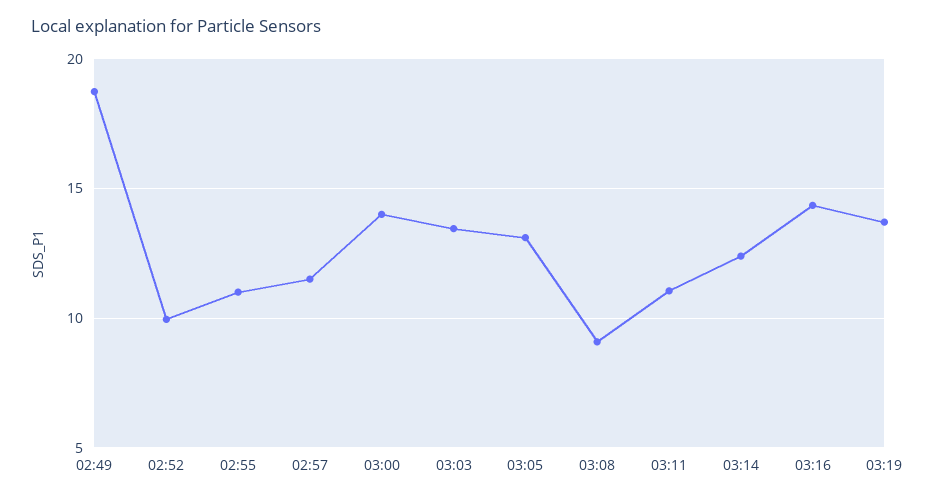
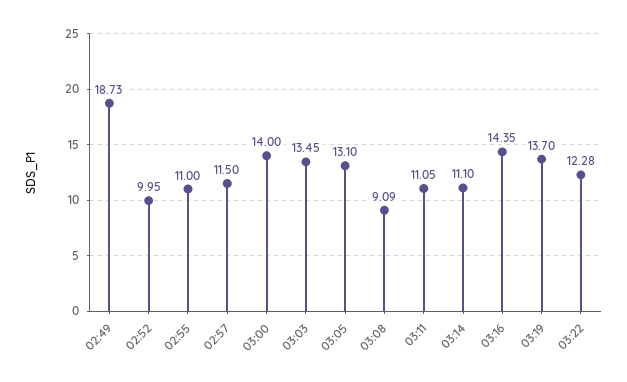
03:14: 12.5 -> 11.1
03:22: none -> 12.28

